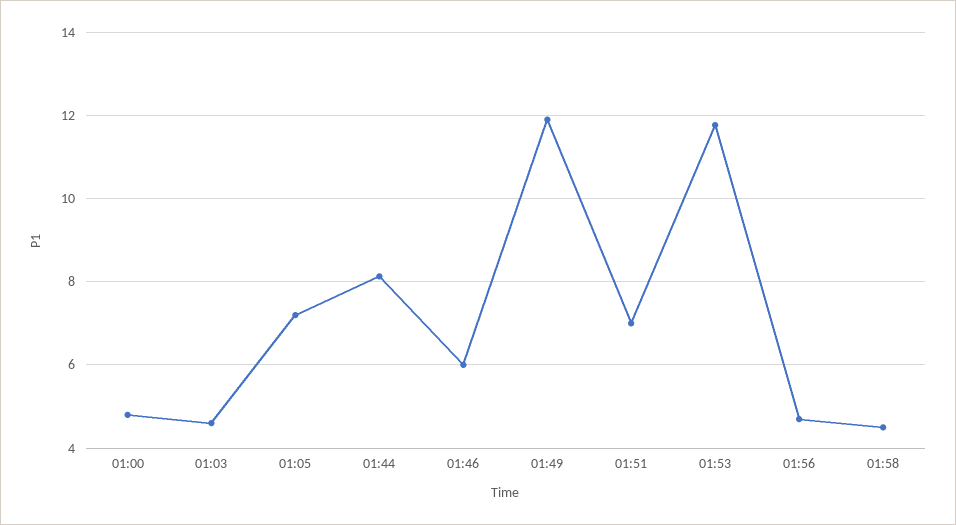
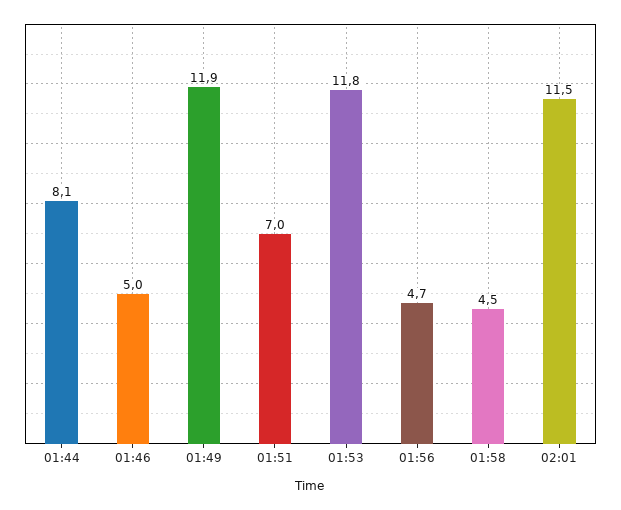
01:00: 4.8 -> none
01:03: 4.6 -> none
01:05: 7.2 -> none
01:46: 6 -> 5
02:01: none -> 11.5

